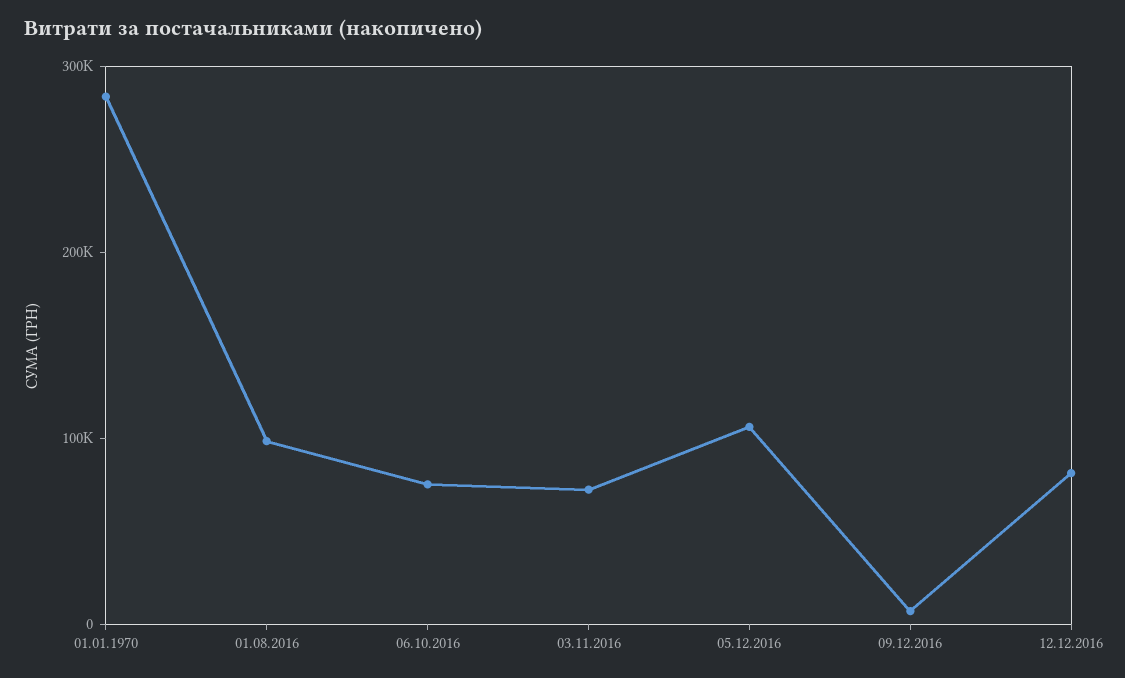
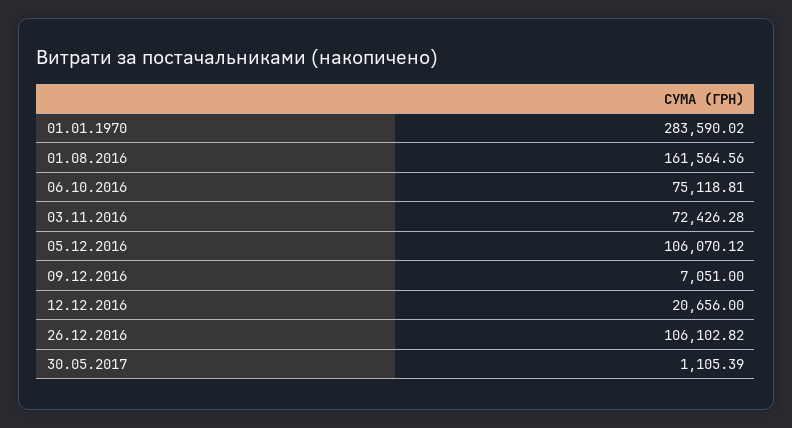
01.08.2016: 100000 -> 161564.56
12.12.2016: 80000 -> 20656
26.12.2016: none -> 106102.82
30.05.2017: none -> 1105.39

